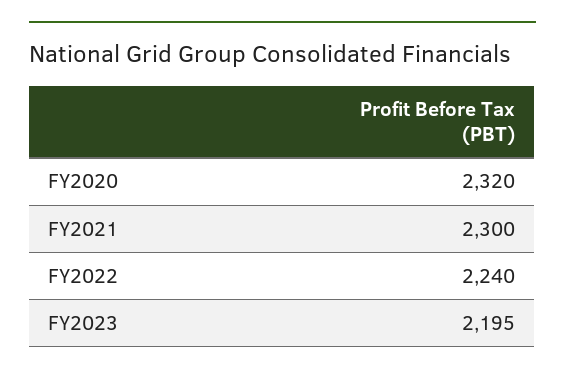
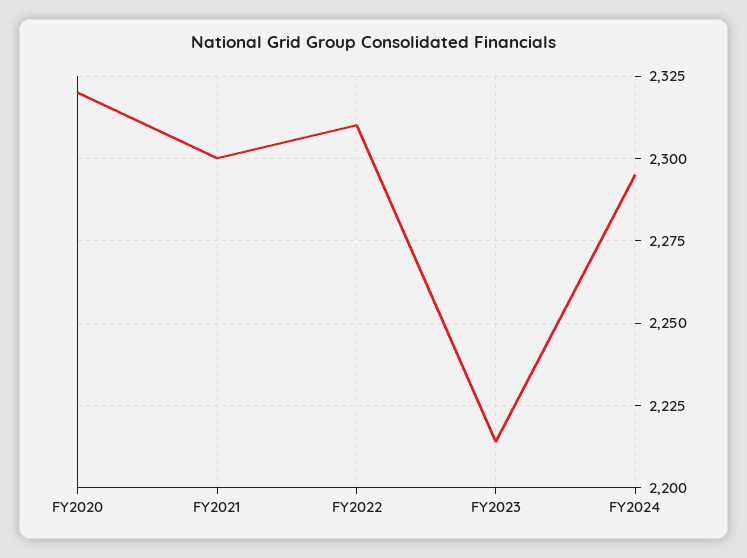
FY2022: 2240 -> 2310
FY2023: 2195 -> 2215
FY2024: none -> 2295

